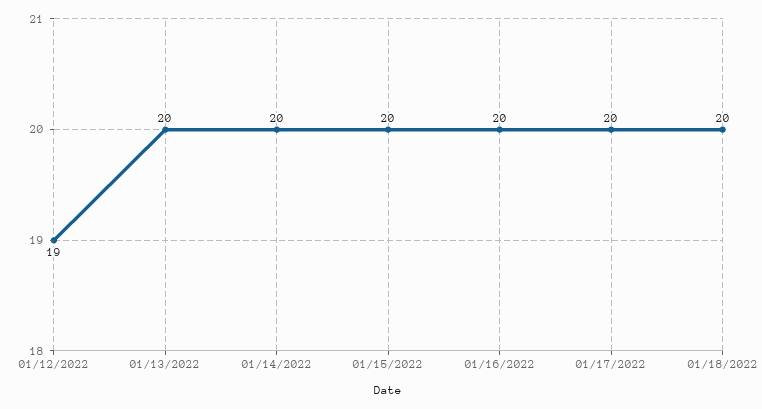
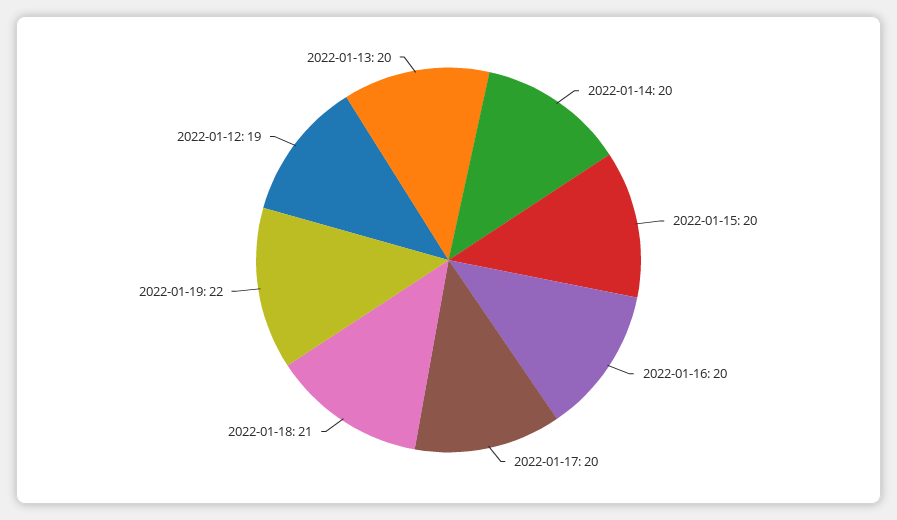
01/18/2022: 20 -> 21
2022-01-19: none -> 22

